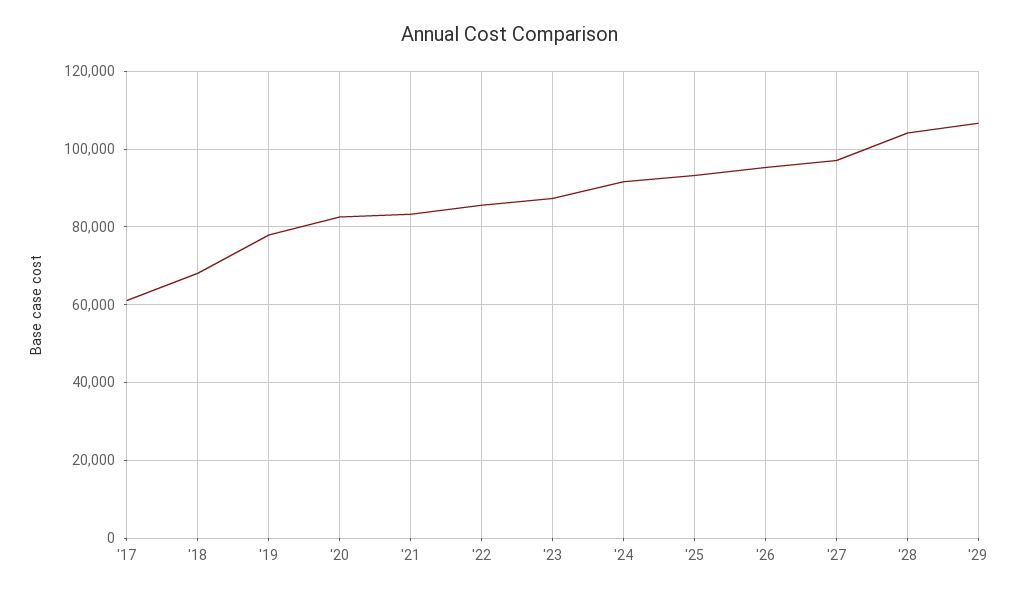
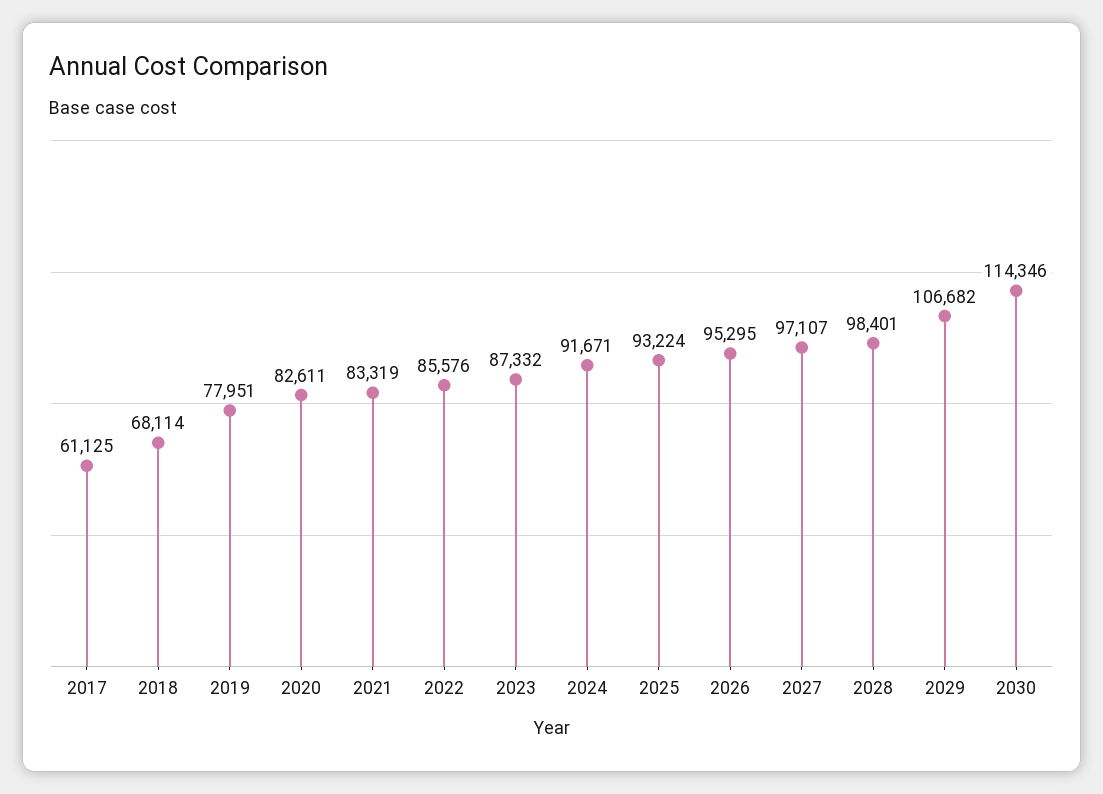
'28: 104000 -> 98401
2030: none -> 114346

